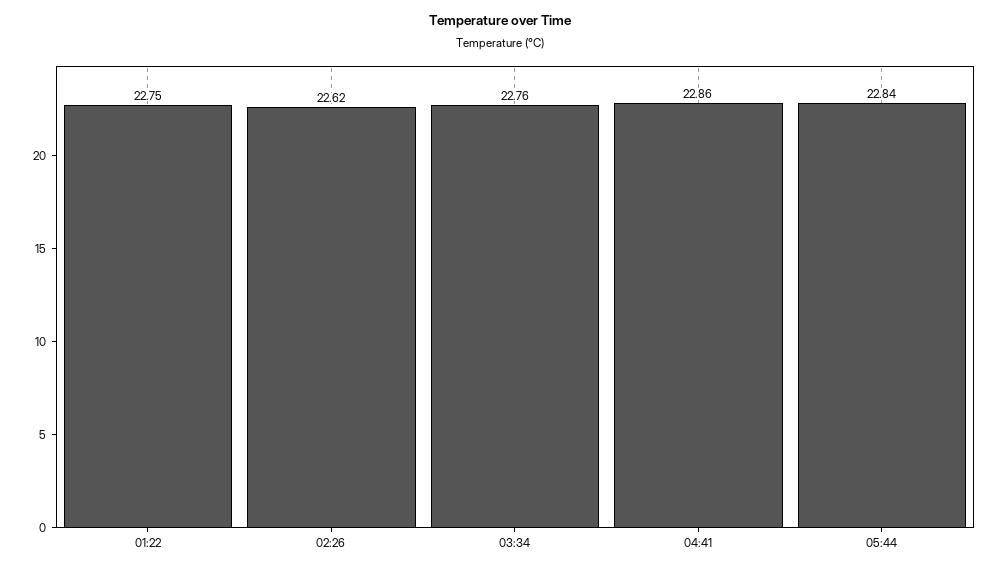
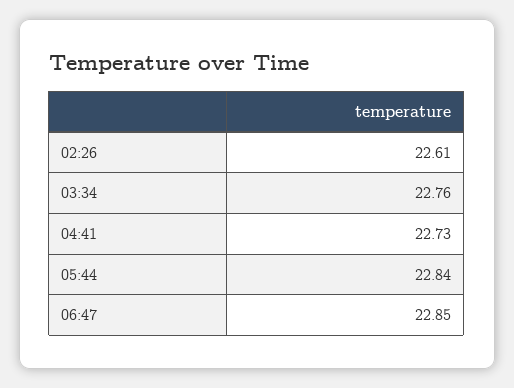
01:22: 22.75 -> none
02:26: 22.62 -> 22.61
04:41: 22.86 -> 22.73
06:47: none -> 22.85

